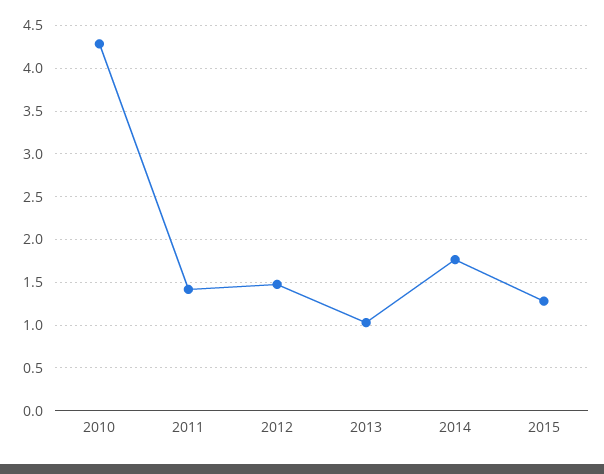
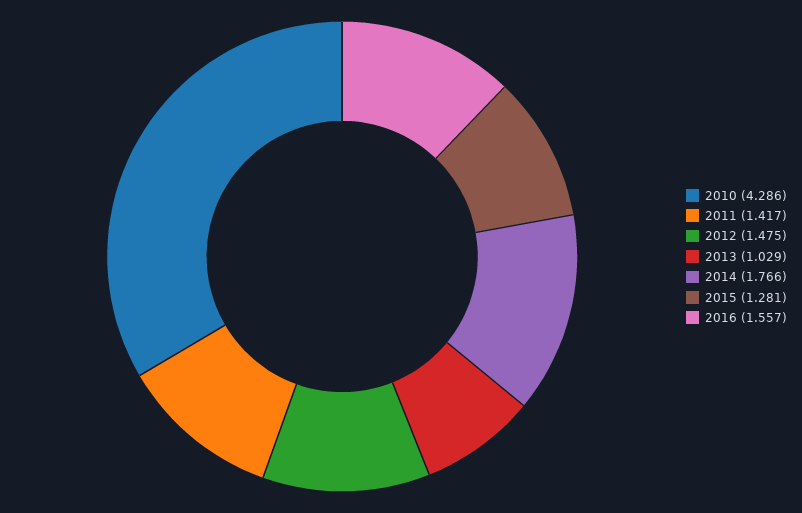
2016: none -> 1.557

